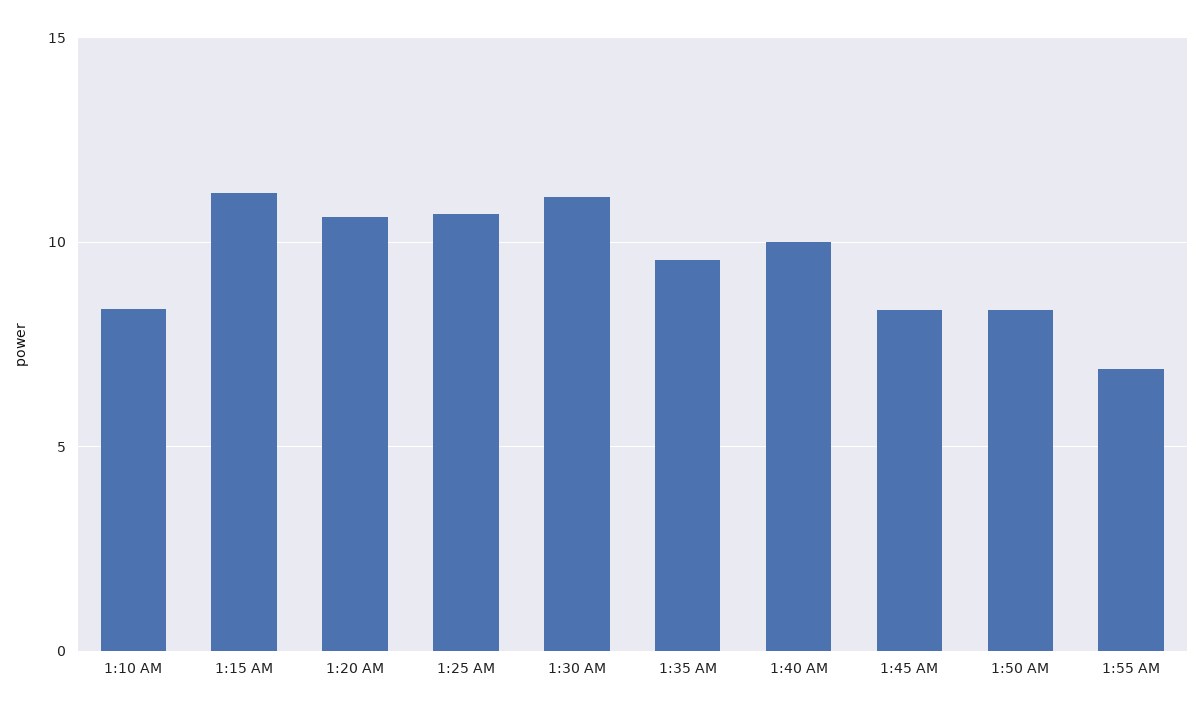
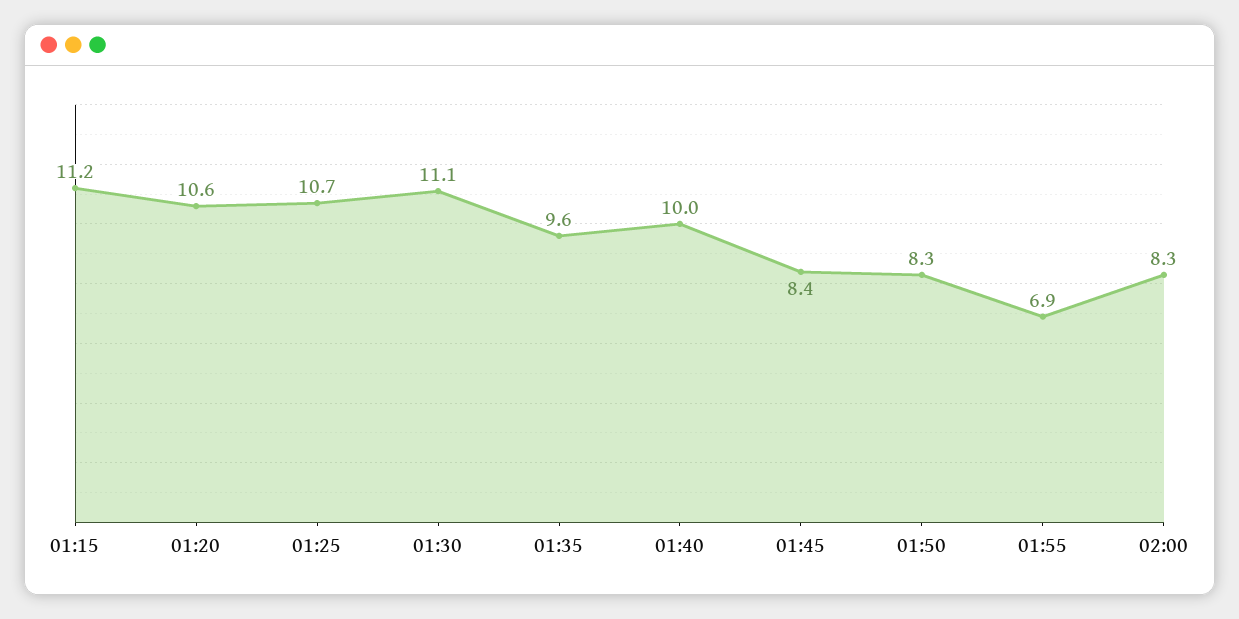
1:10 AM: 8.5 -> none
02:00: none -> 8.3

